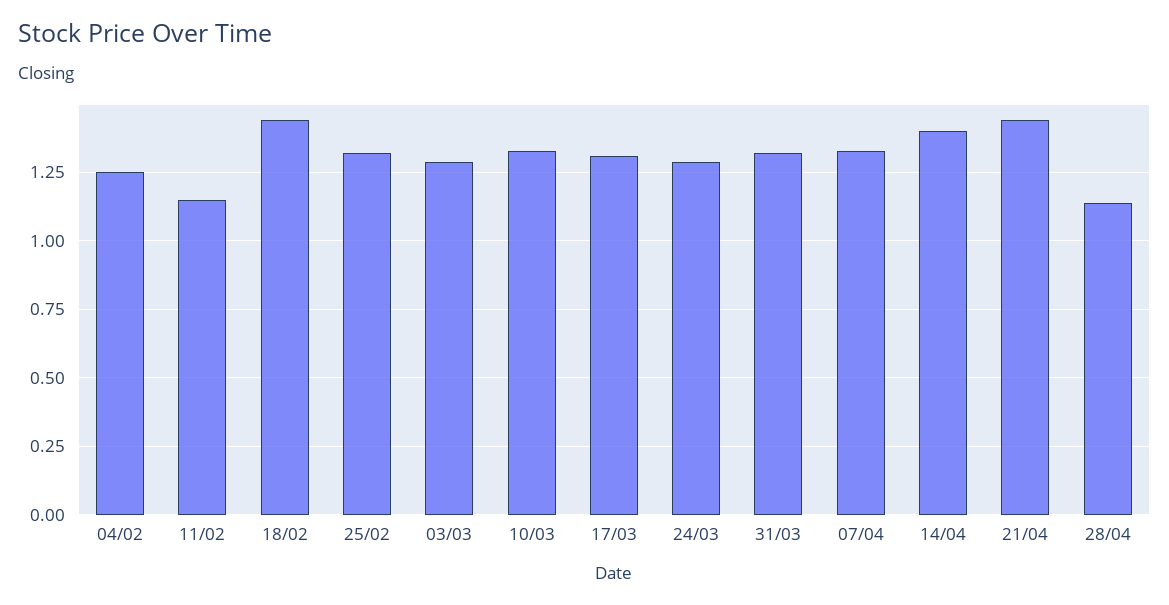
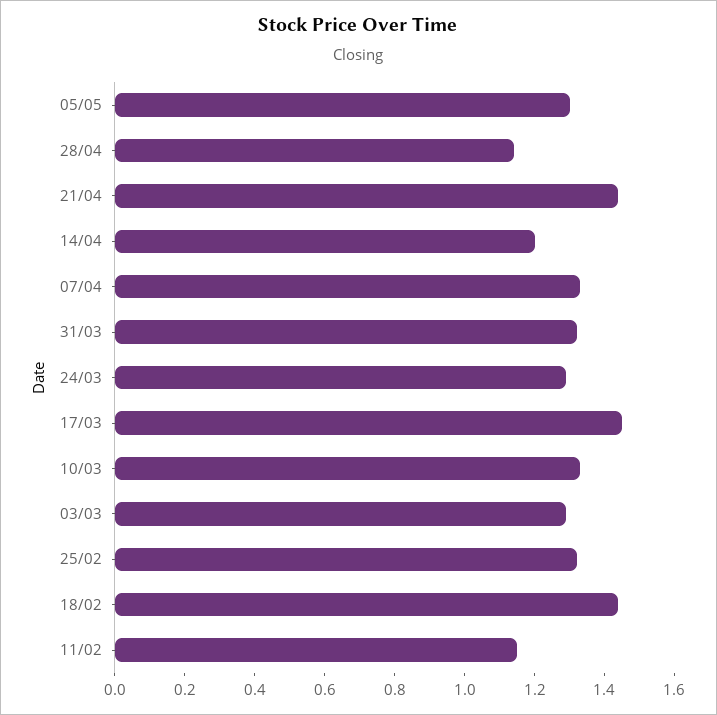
04/02: 1.25 -> none
17/03: 1.3 -> 1.45
14/04: 1.4 -> 1.2
05/05: none -> 1.3

